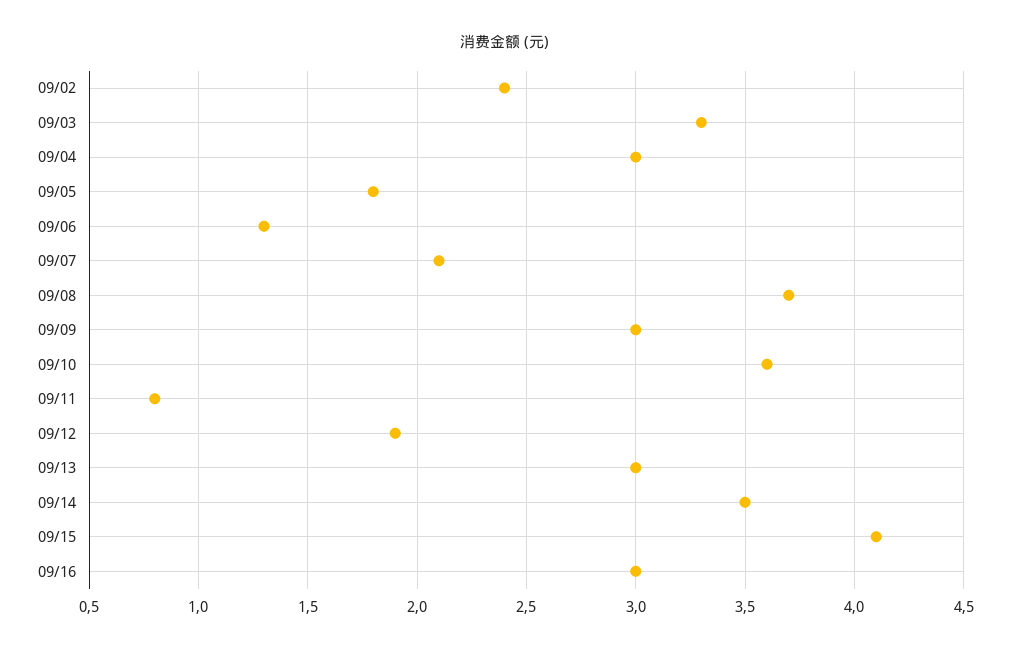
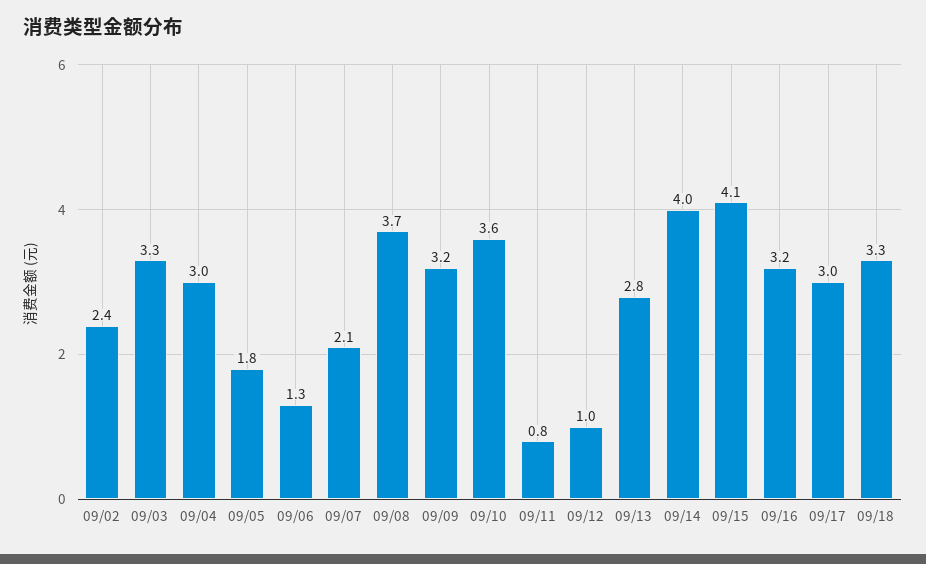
09/09: 3 -> 3.2
09/12: 1.9 -> 1
09/13: 3 -> 2.8
09/14: 3.5 -> 4
09/16: 3 -> 3.2
09/17: none -> 3
09/18: none -> 3.3

